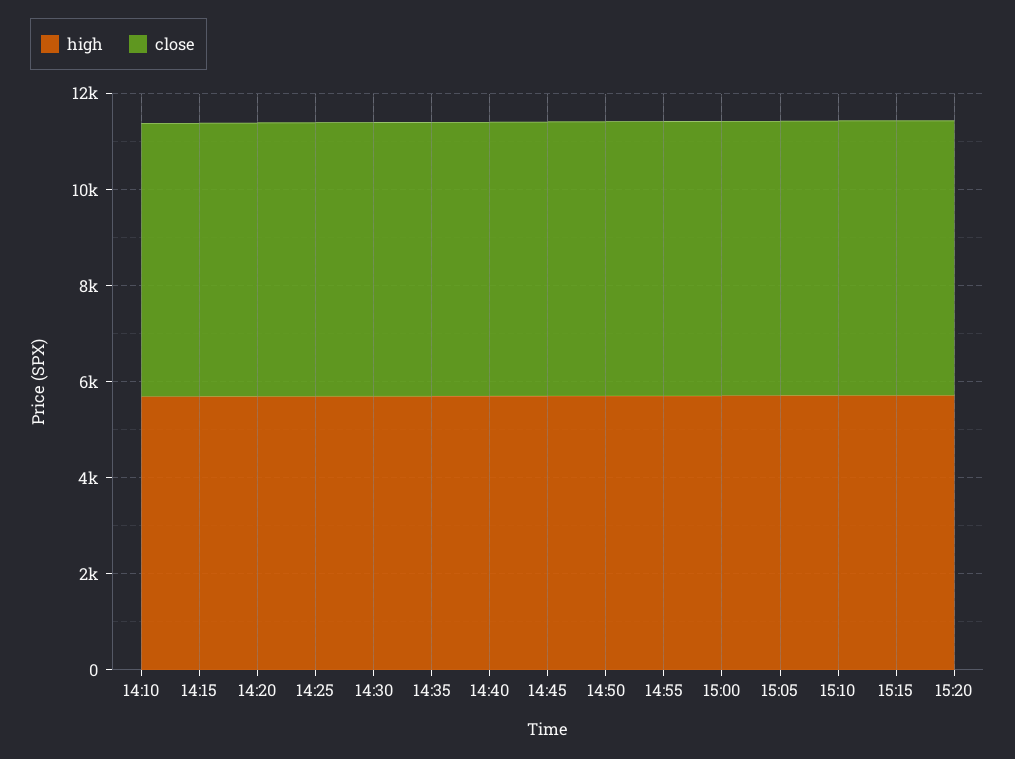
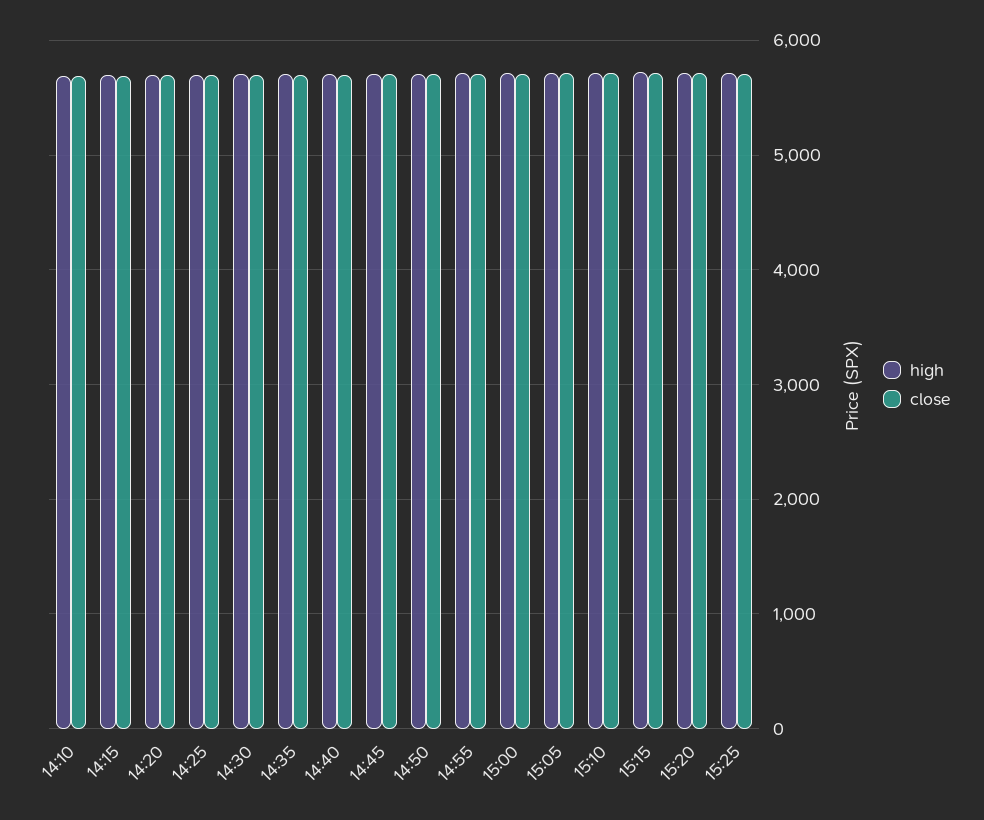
high, 15:25: none -> 5700
close, 15:25: none -> 5700

